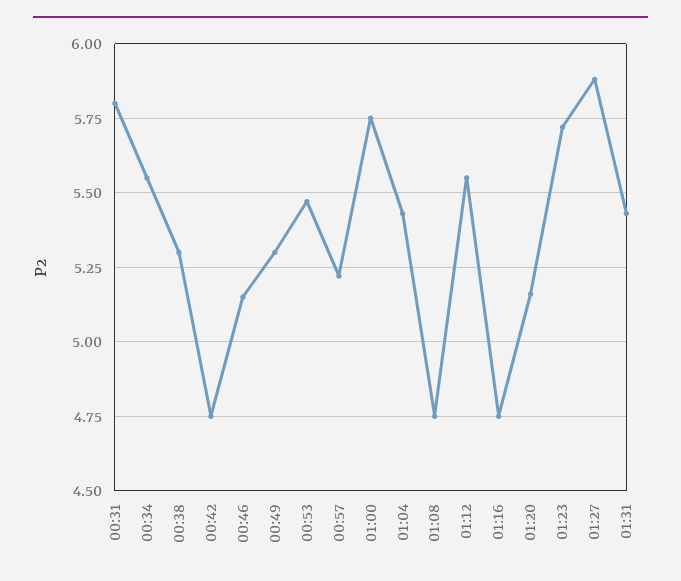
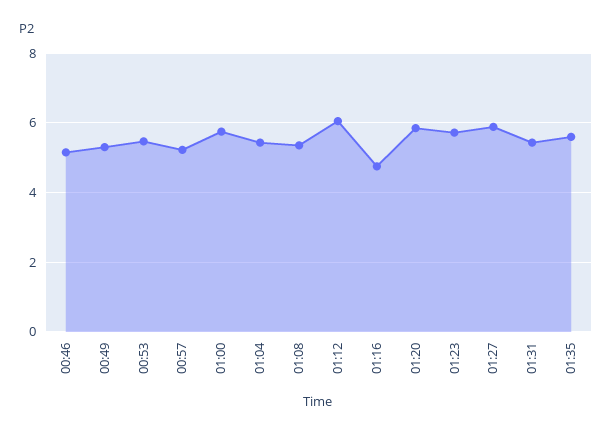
00:31: 5.8 -> none
00:34: 5.55 -> none
00:38: 5.3 -> none
00:42: 4.75 -> none
01:08: 4.75 -> 5.4
01:12: 5.55 -> 6
01:20: 5.15 -> 5.8
01:35: none -> 5.6

